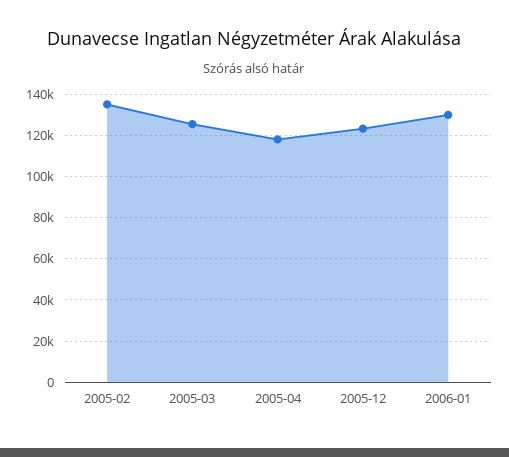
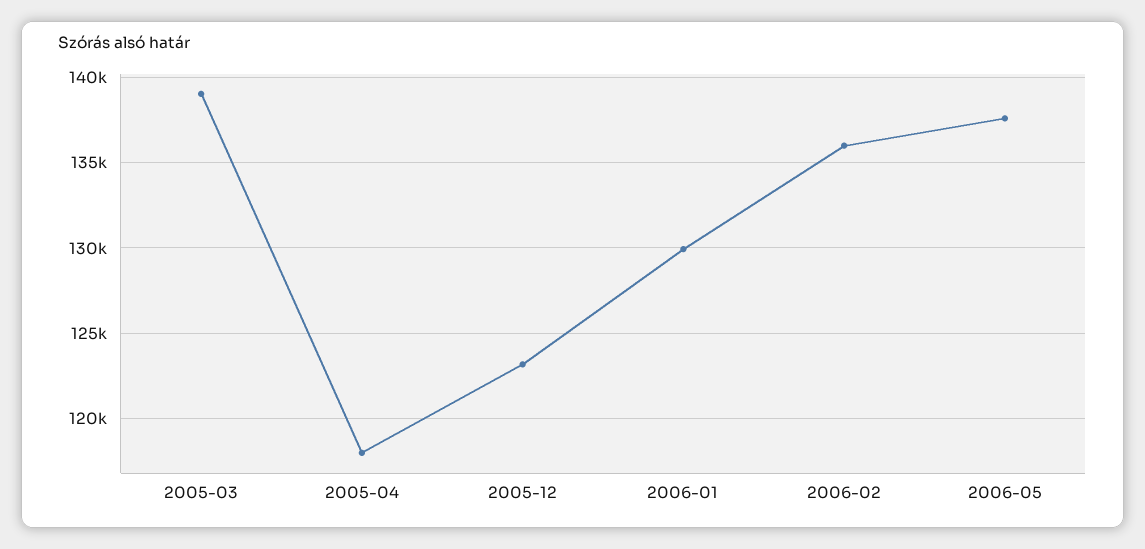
2005-02: 135000 -> none
2005-03: 125000 -> 139000
2006-02: none -> 136000
2006-05: none -> 137500

